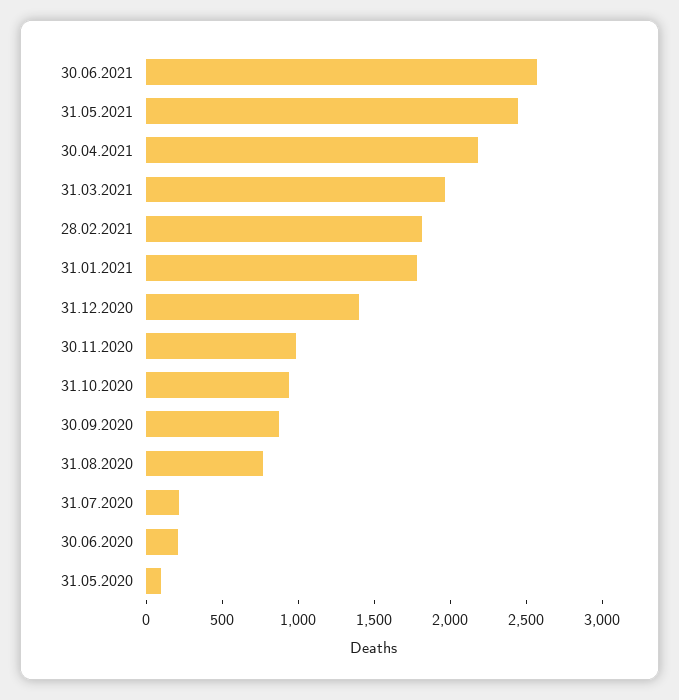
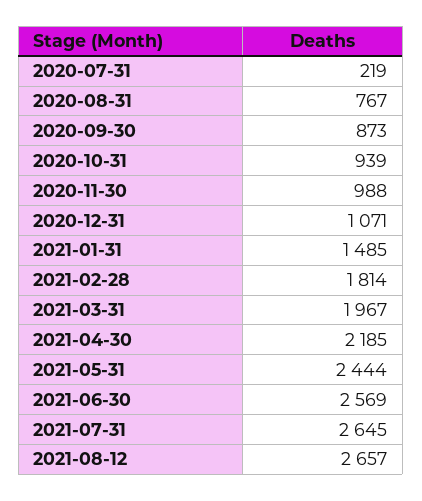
31.01.2021: 1800 -> 1485
31.12.2020: 1400 -> 1071
30.06.2020: 200 -> none
31.05.2020: 100 -> none
2021-07-31: none -> 2645
2021-08-12: none -> 2657

